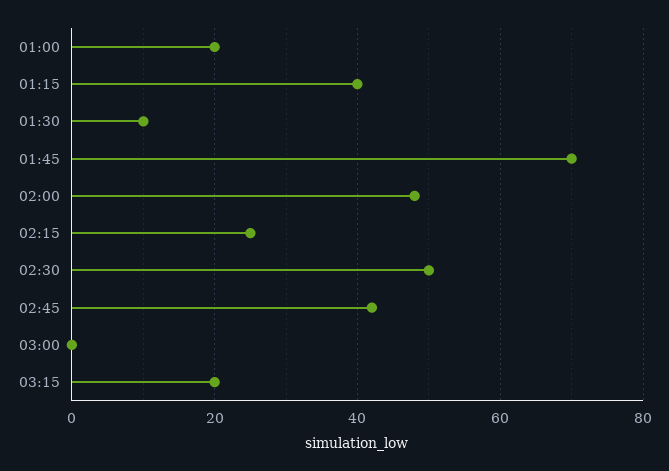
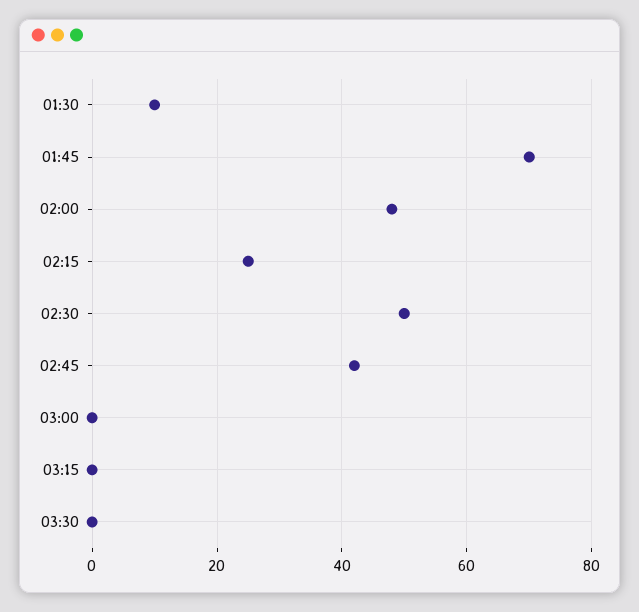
01:00: 20 -> none
01:15: 40 -> none
03:15: 20 -> 0
03:30: none -> 0

